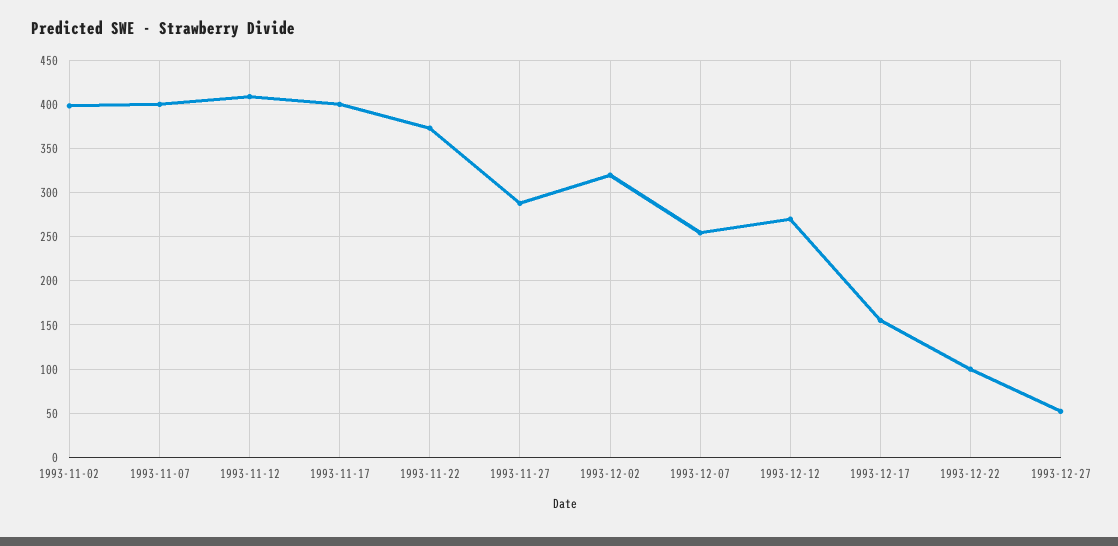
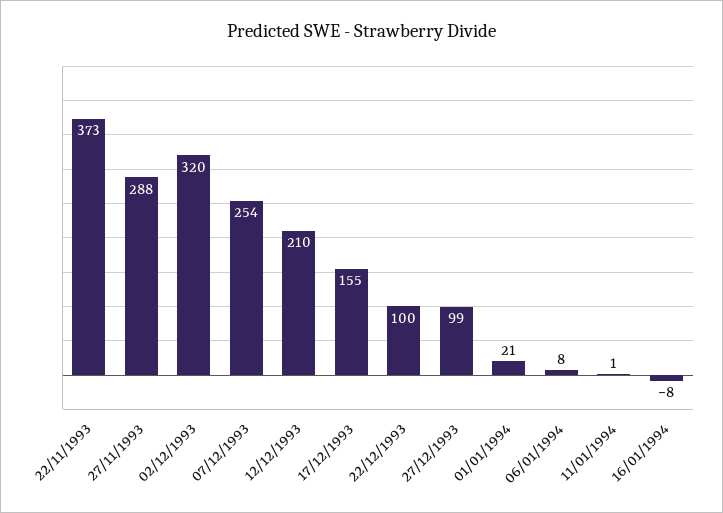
1993-11-02: 400 -> none
1993-11-07: 400 -> none
1993-11-12: 410 -> none
1993-11-17: 400 -> none
1993-12-12: 270 -> 210
1993-12-27: 50 -> 99
01/01/1994: none -> 21
06/01/1994: none -> 8
11/01/1994: none -> 1
16/01/1994: none -> -8

